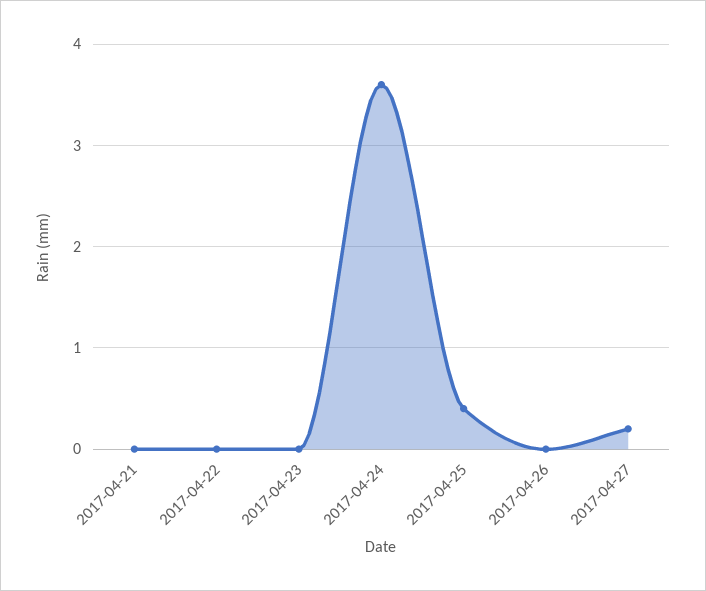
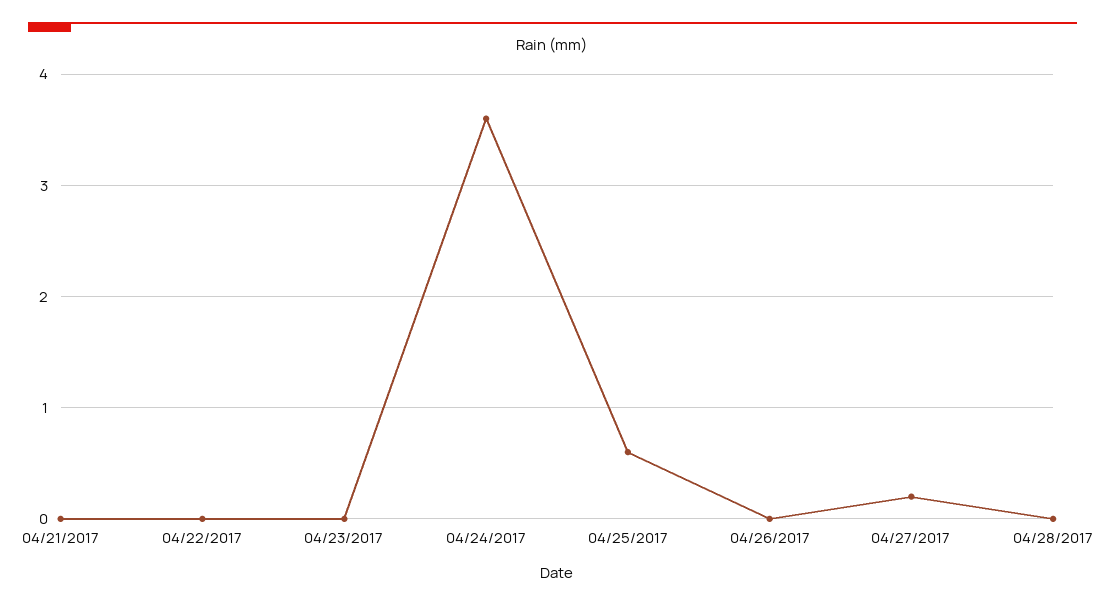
2017-04-25: 0.4 -> 0.6
04/28/2017: none -> 0

